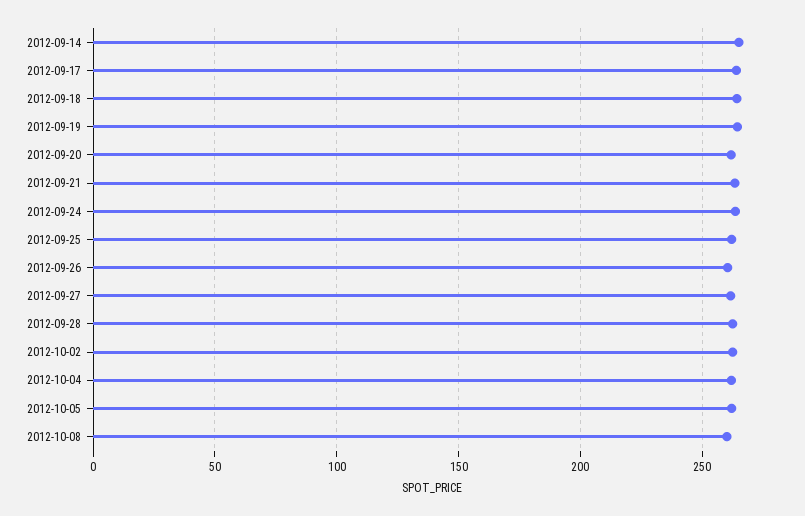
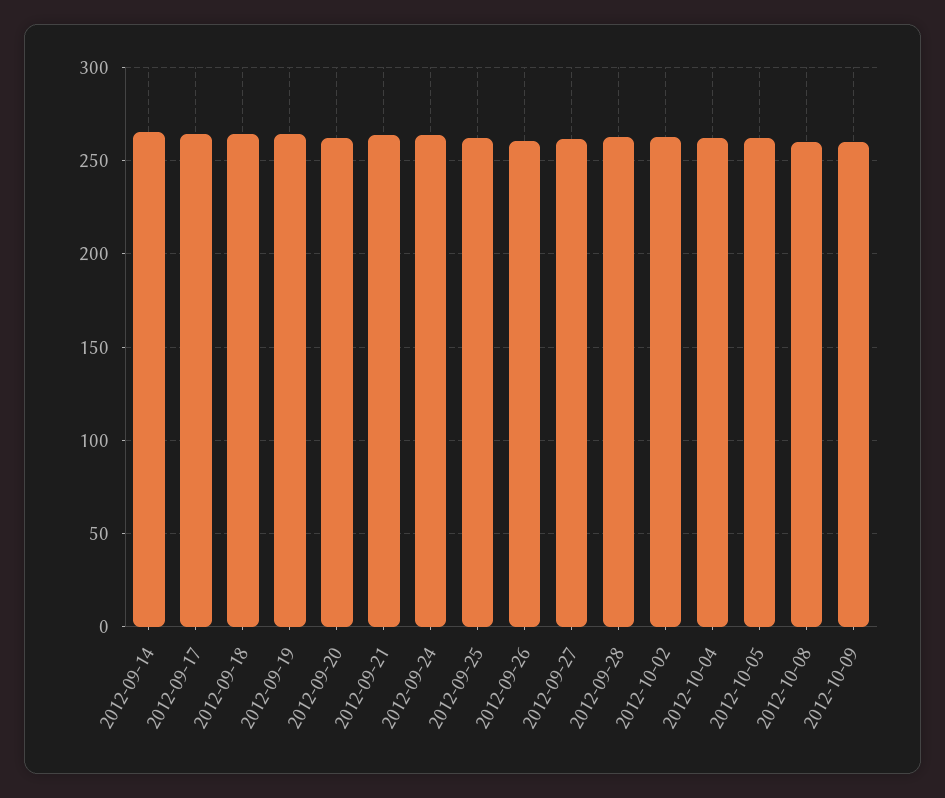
2012-10-09: none -> 260

